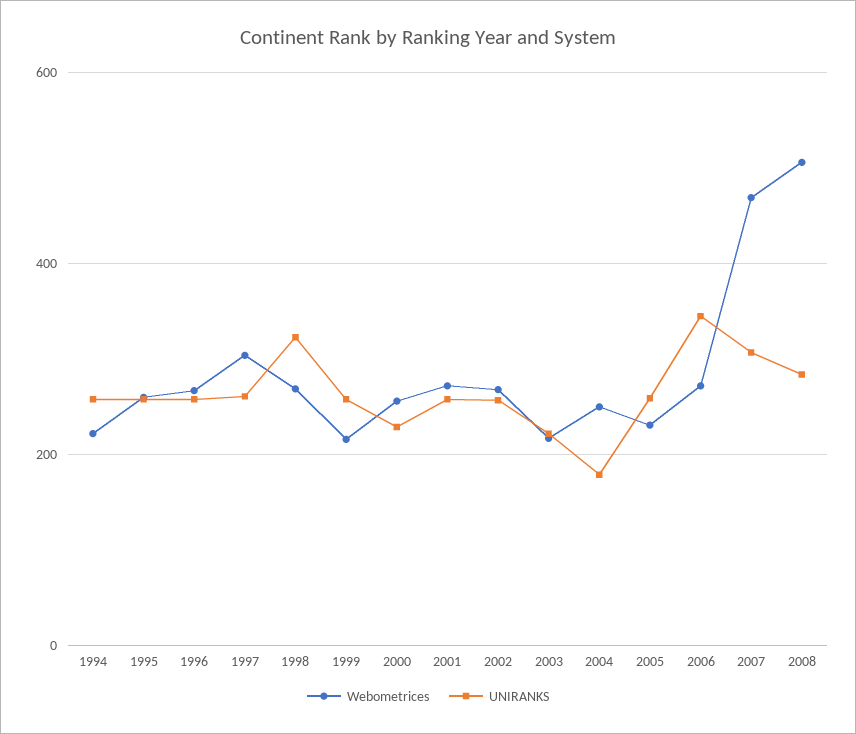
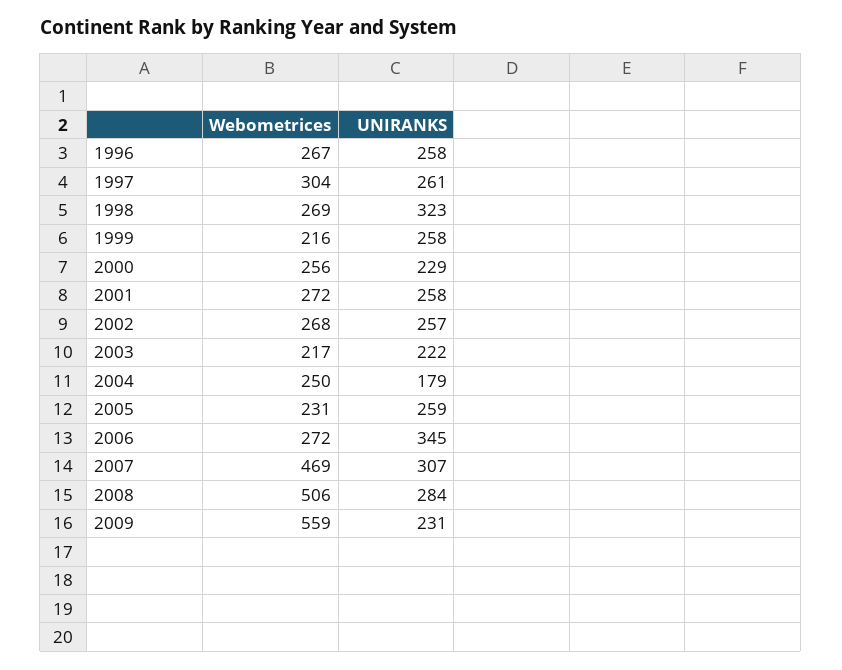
Webometrices, 1994: 220 -> none
UNIRANKS, 1994: 260 -> none
Webometrices, 1995: 260 -> none
UNIRANKS, 1995: 260 -> none
Webometrices, 2009: none -> 559
UNIRANKS, 2009: none -> 231

